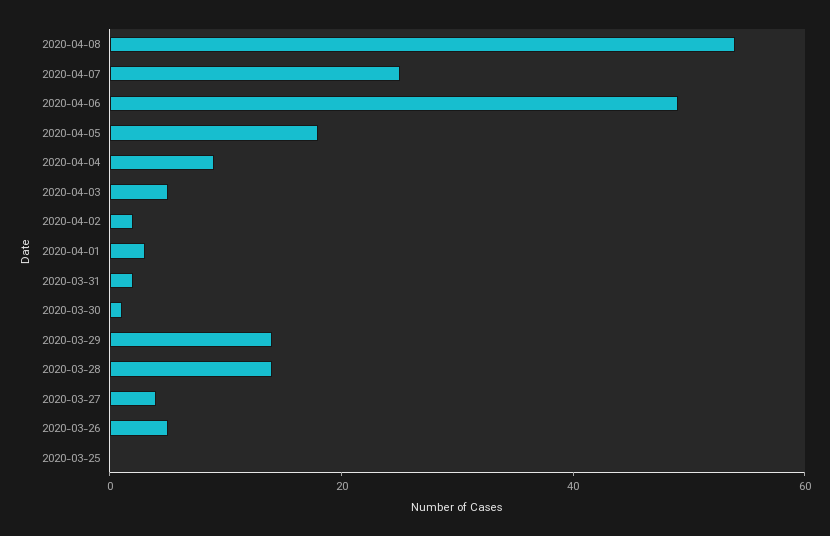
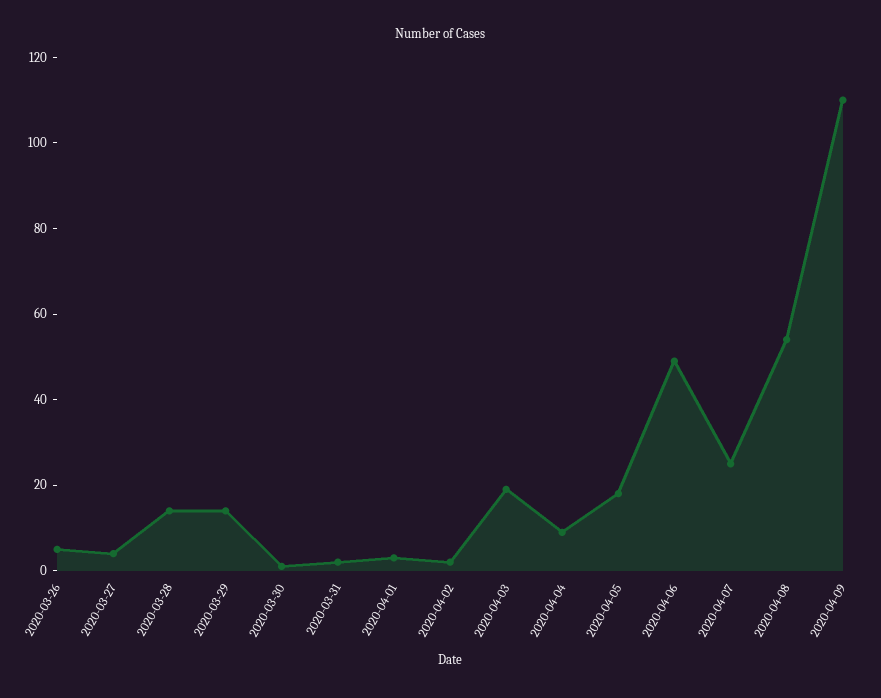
2020-04-03: 5 -> 20
2020-03-25: 0 -> none
2020-04-09: none -> 110

